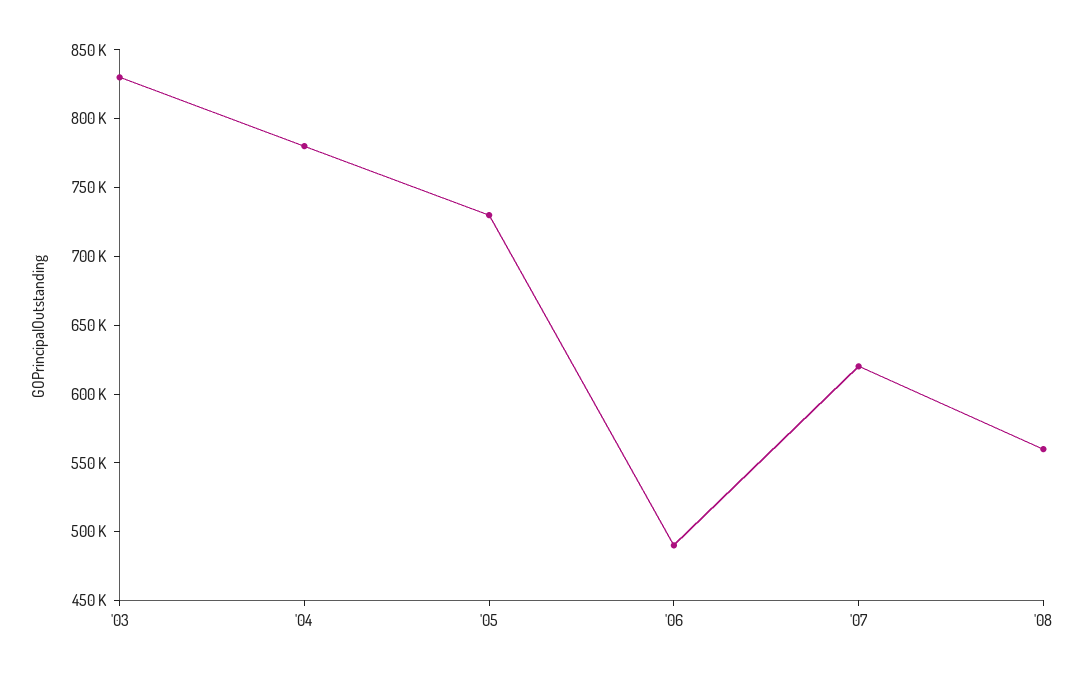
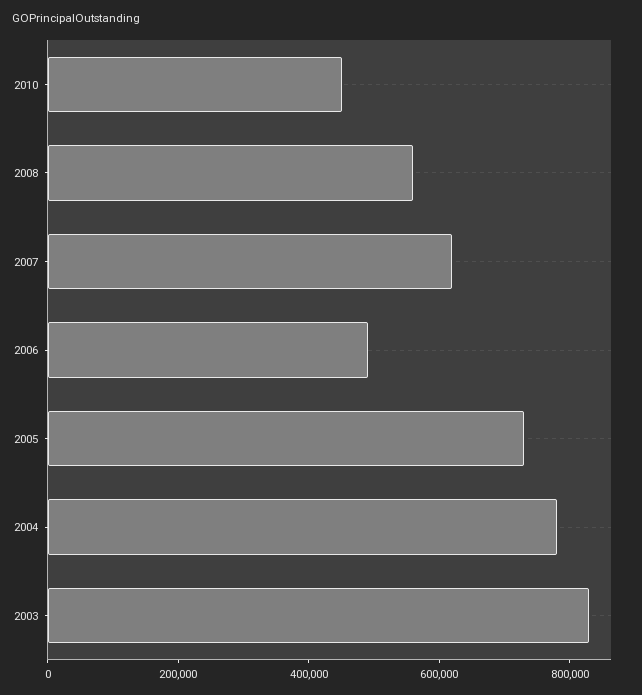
2010: none -> 450000

